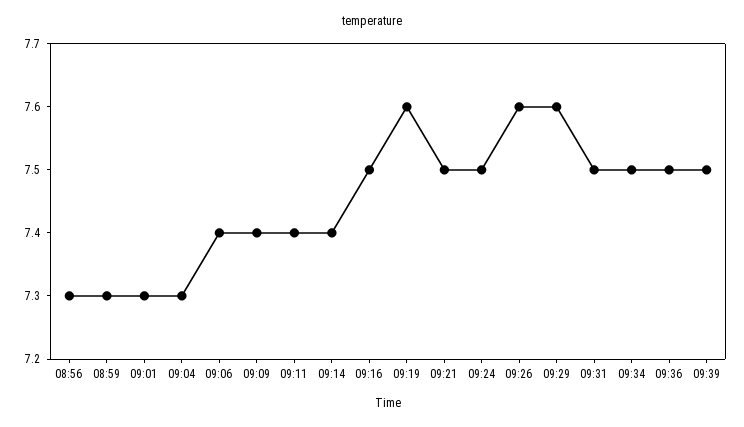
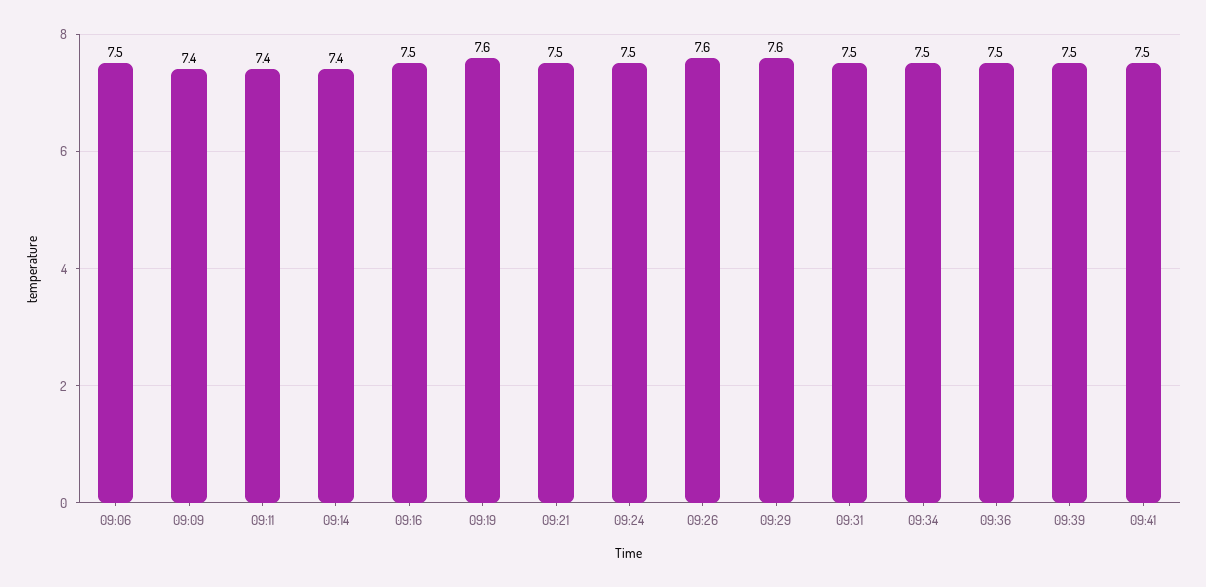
08:56: 7.3 -> none
08:59: 7.3 -> none
09:01: 7.3 -> none
09:04: 7.3 -> none
09:06: 7.4 -> 7.5
09:41: none -> 7.5

